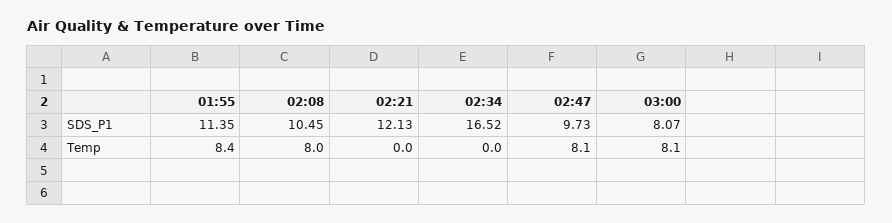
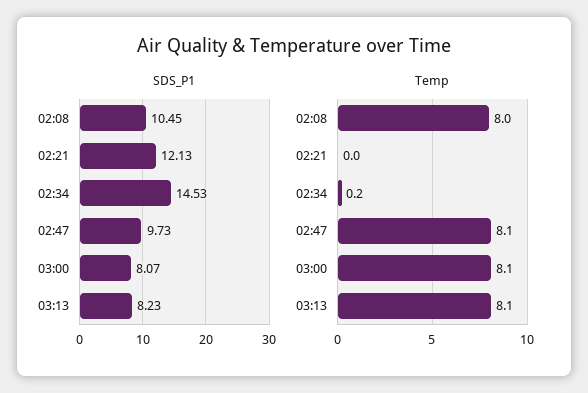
SDS_P1, 01:55: 11.35 -> none
SDS_P1, 02:34: 16.52 -> 14.53
Temp, 01:55: 8.4 -> none
Temp, 02:34: 0 -> 0.2
SDS_P1, 03:13: none -> 8.23
Temp, 03:13: none -> 8.1

